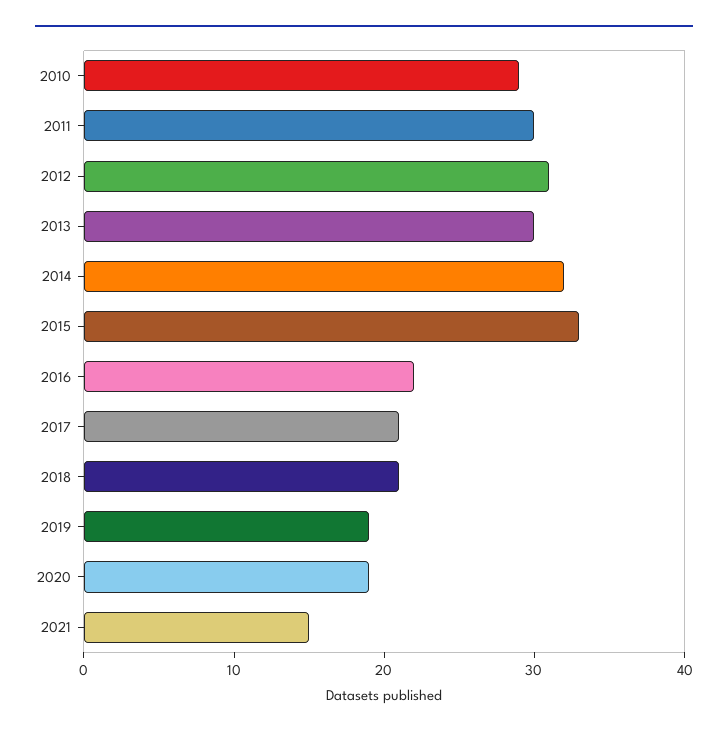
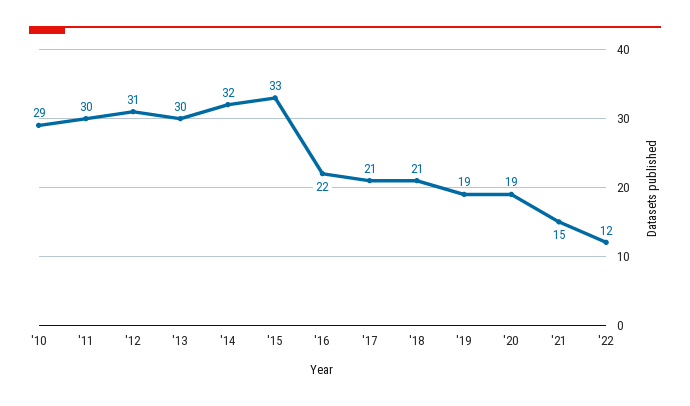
'22: none -> 12

